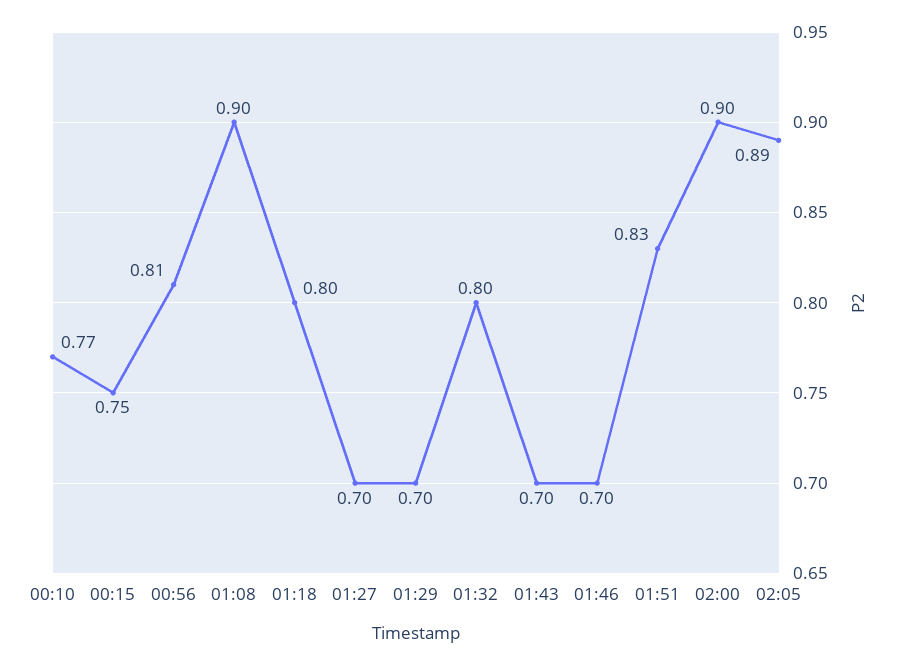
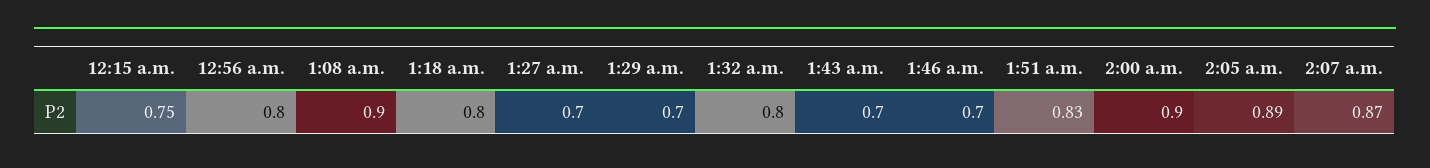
00:10: 0.77 -> none
00:56: 0.81 -> 0.8
2:07 a.m.: none -> 0.87

